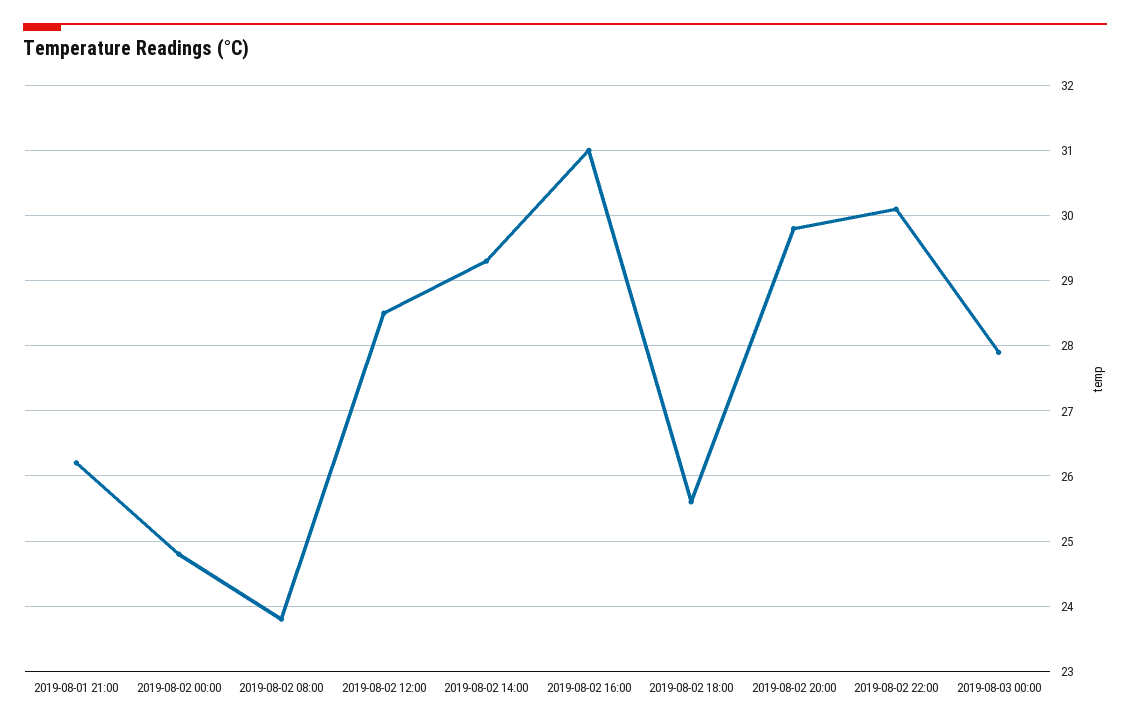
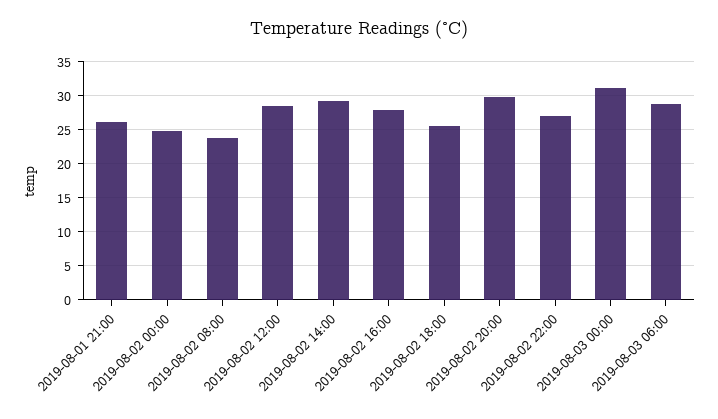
2019-08-02 16:00: 31 -> 28
2019-08-02 22:00: 30.1 -> 27
2019-08-03 00:00: 27.9 -> 31
2019-08-03 06:00: none -> 29

